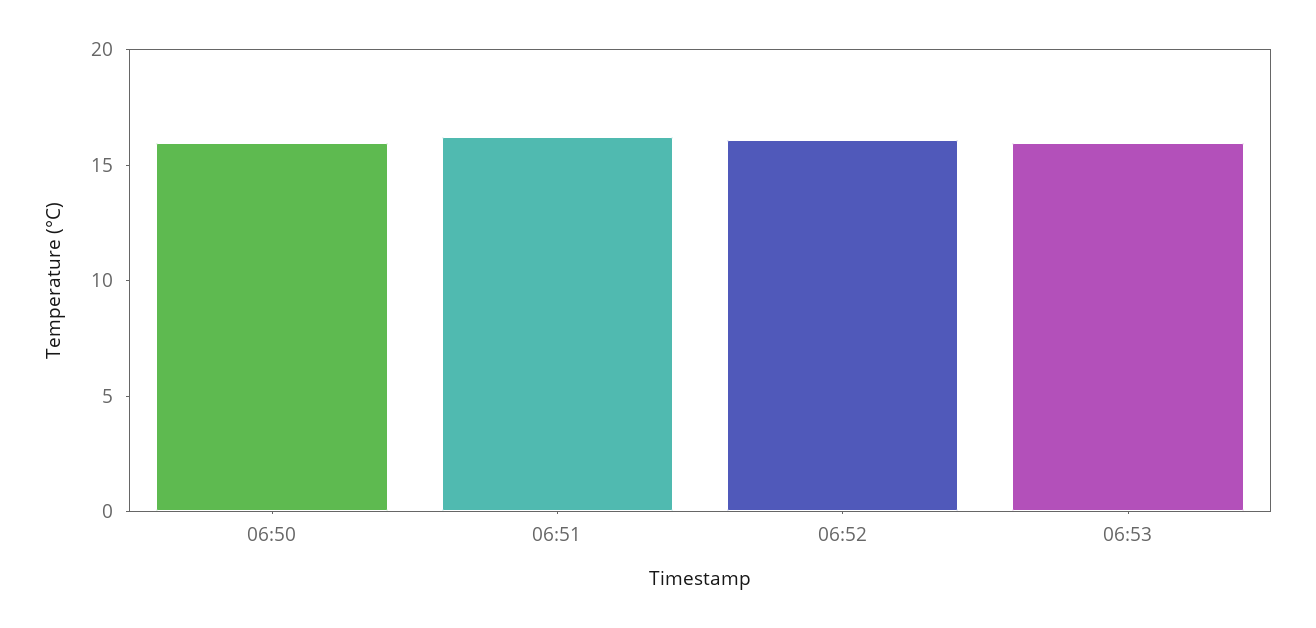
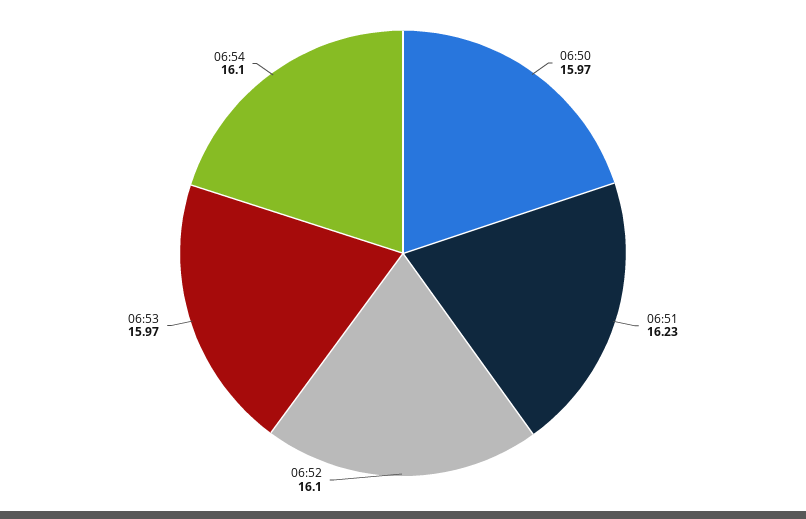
06:54: none -> 16.1

